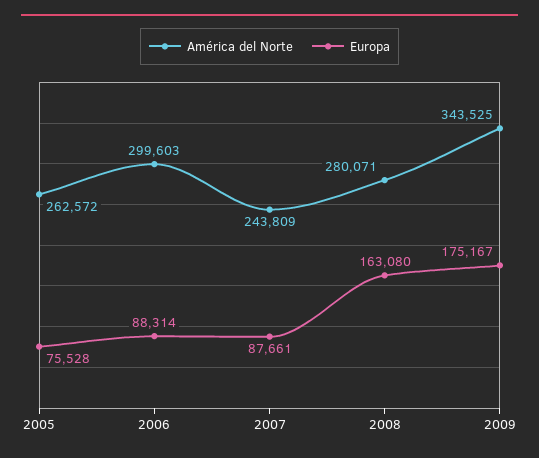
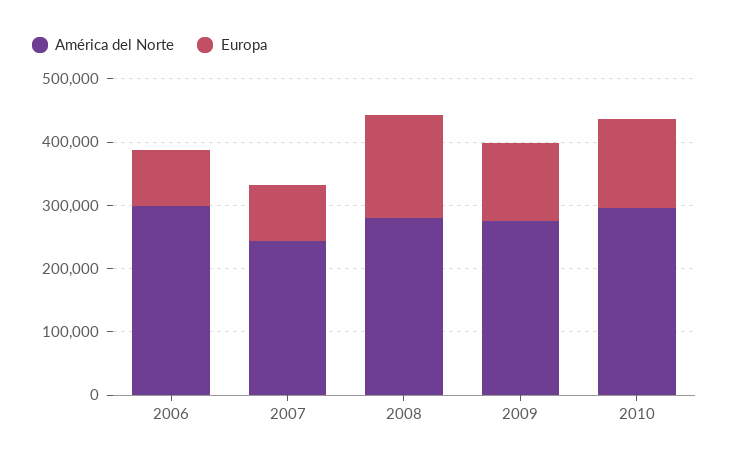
América del Norte, 2005: 262572 -> none
Europa, 2005: 75528 -> none
América del Norte, 2009: 343525 -> 280000
Europa, 2009: 175167 -> 120000
América del Norte, 2010: none -> 300000
Europa, 2010: none -> 140000

